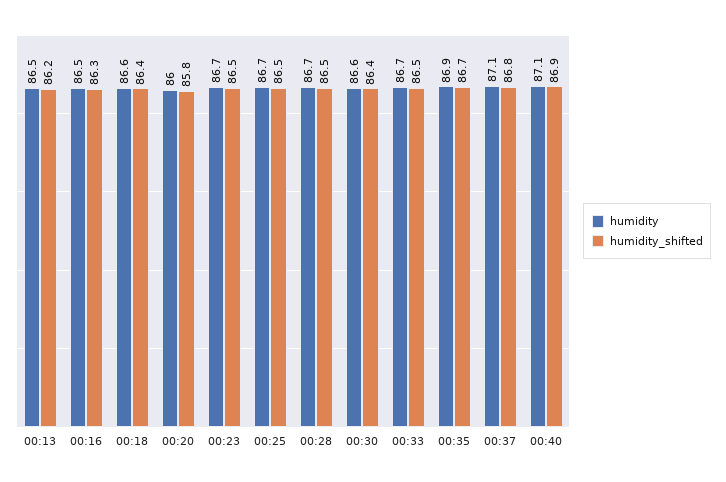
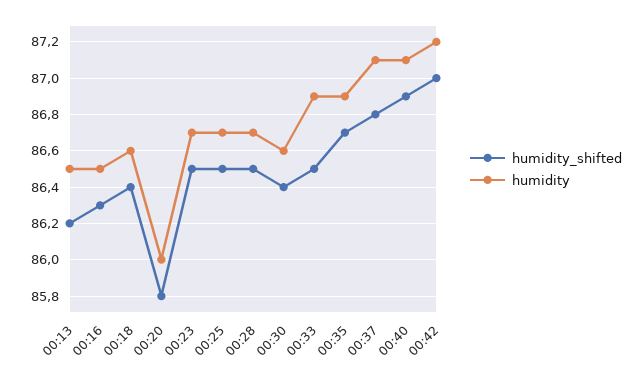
humidity, 00:33: 86.7 -> 86.9
humidity_shifted, 00:42: none -> 87
humidity, 00:42: none -> 87.2

